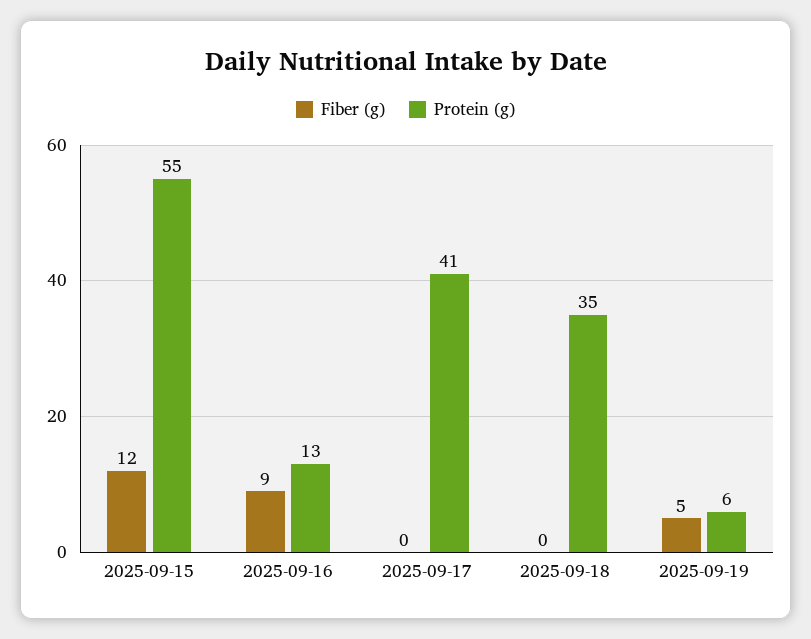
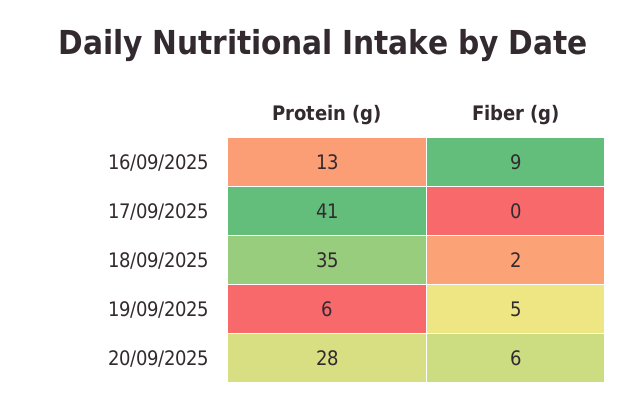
Fiber (g), 2025-09-15: 12 -> none
Protein (g), 2025-09-15: 55 -> none
Fiber (g), 2025-09-18: 0 -> 2
Protein (g), 20/09/2025: none -> 28
Fiber (g), 20/09/2025: none -> 6

